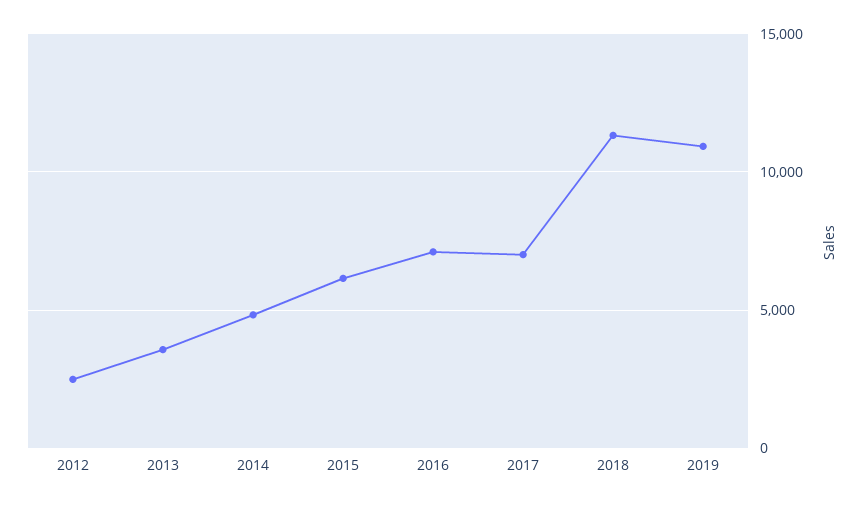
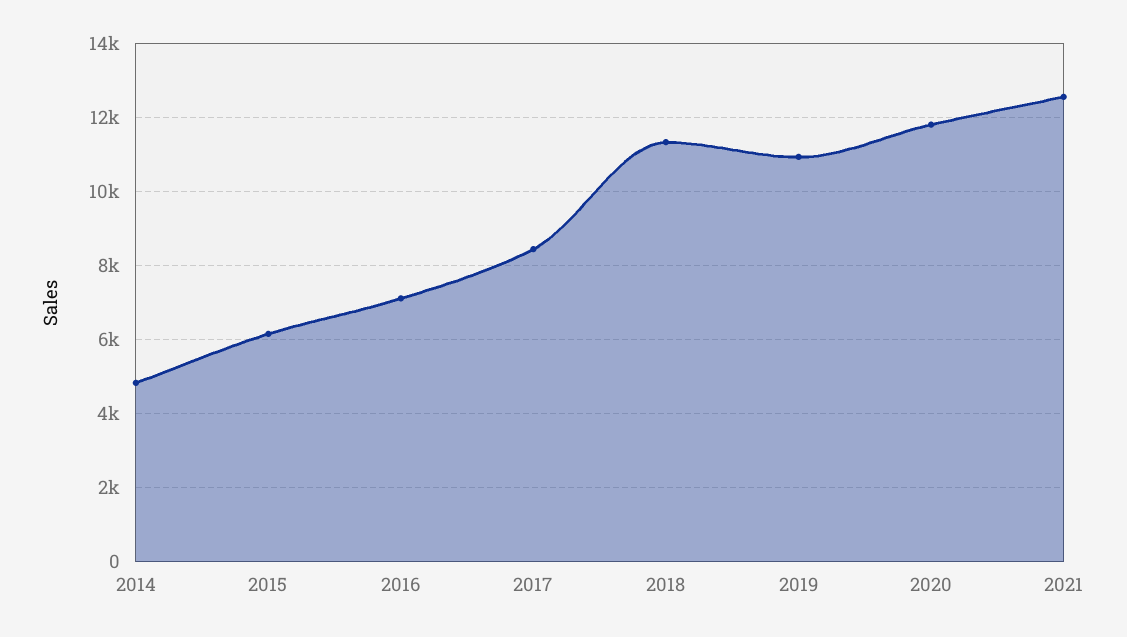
2012: 2500 -> none
2013: 3500 -> none
2017: 7000 -> 8400
2020: none -> 11800
2021: none -> 12600

